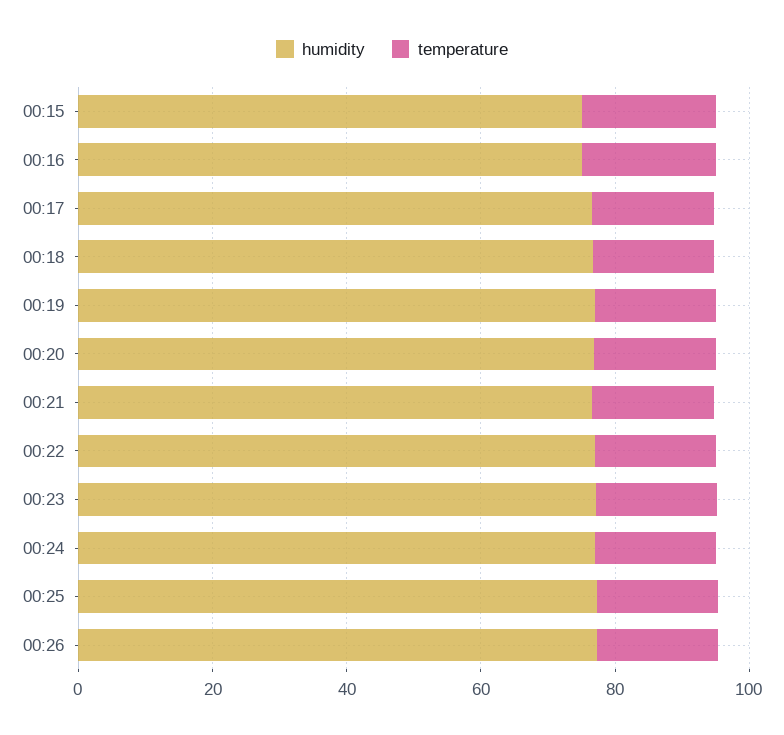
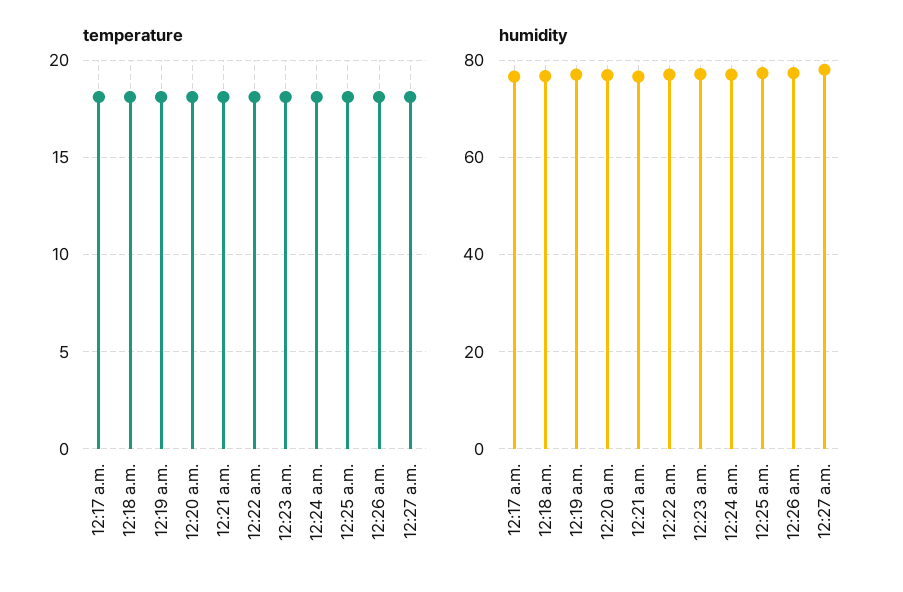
humidity, 00:15: 75 -> none
temperature, 00:15: 20 -> none
humidity, 00:16: 75 -> none
temperature, 00:16: 20 -> none
temperature, 12:27 a.m.: none -> 18
humidity, 12:27 a.m.: none -> 78

